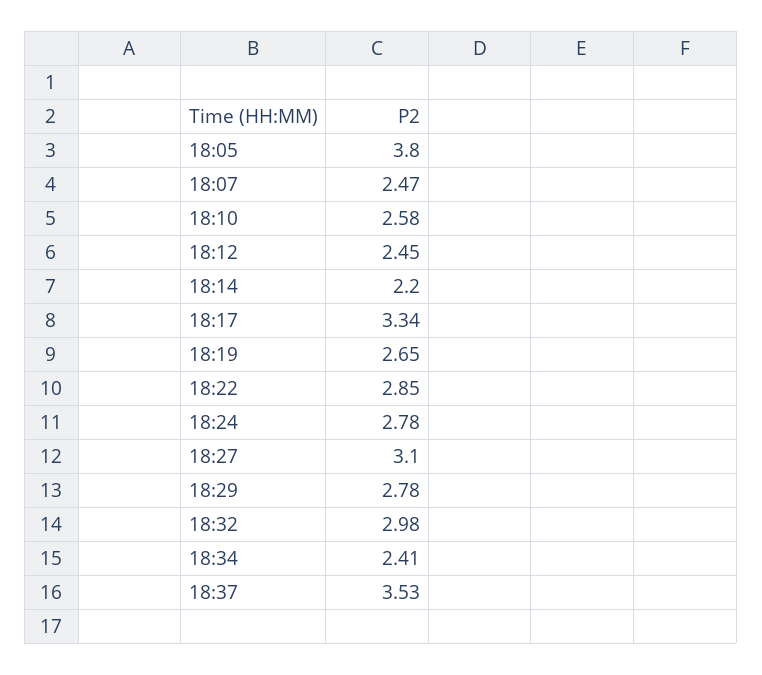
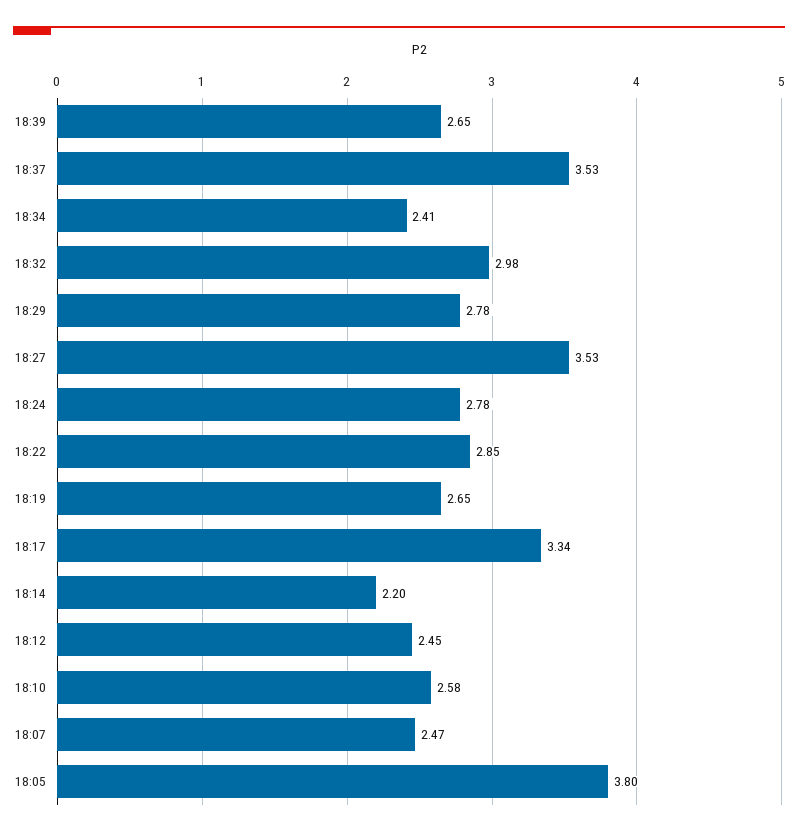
18:27: 3.1 -> 3.53
18:39: none -> 2.65

